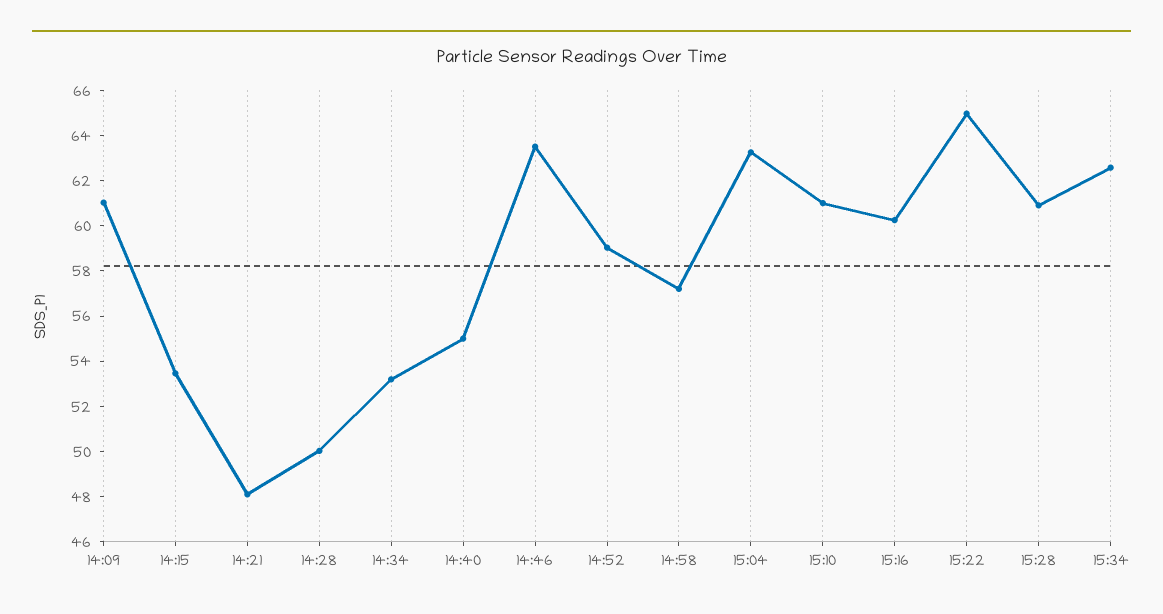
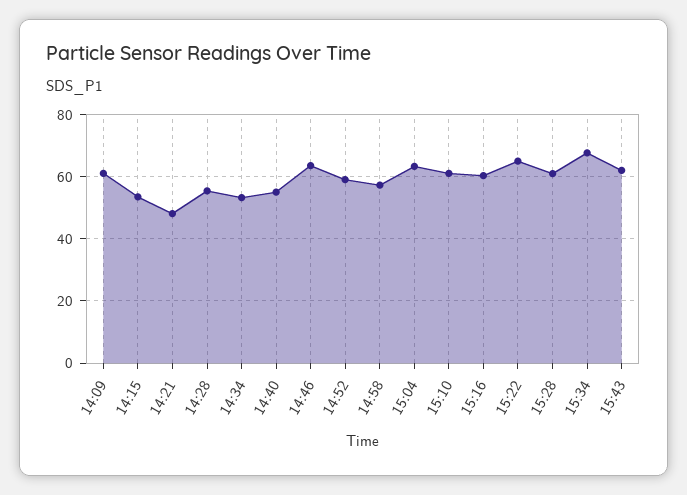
14:28: 50 -> 56
15:34: 62.5 -> 68
15:43: none -> 62

